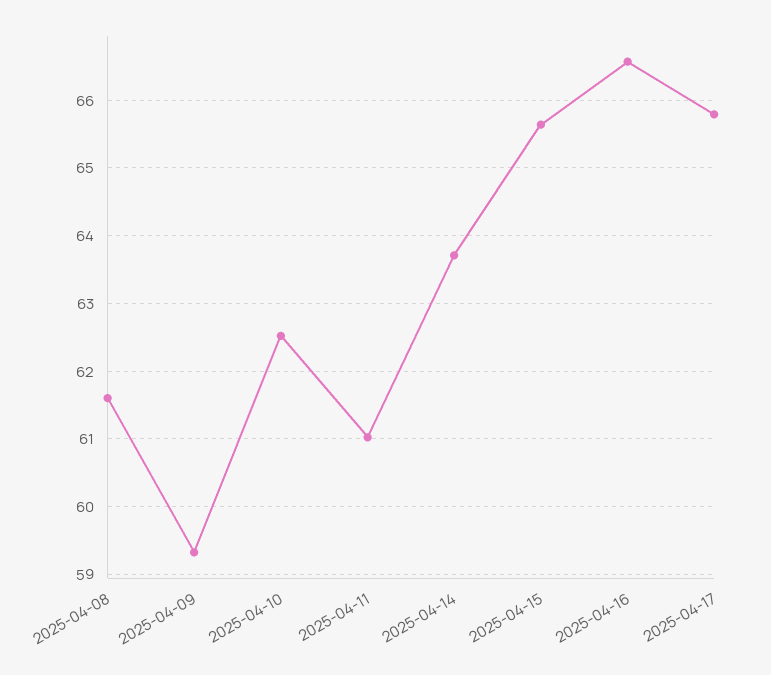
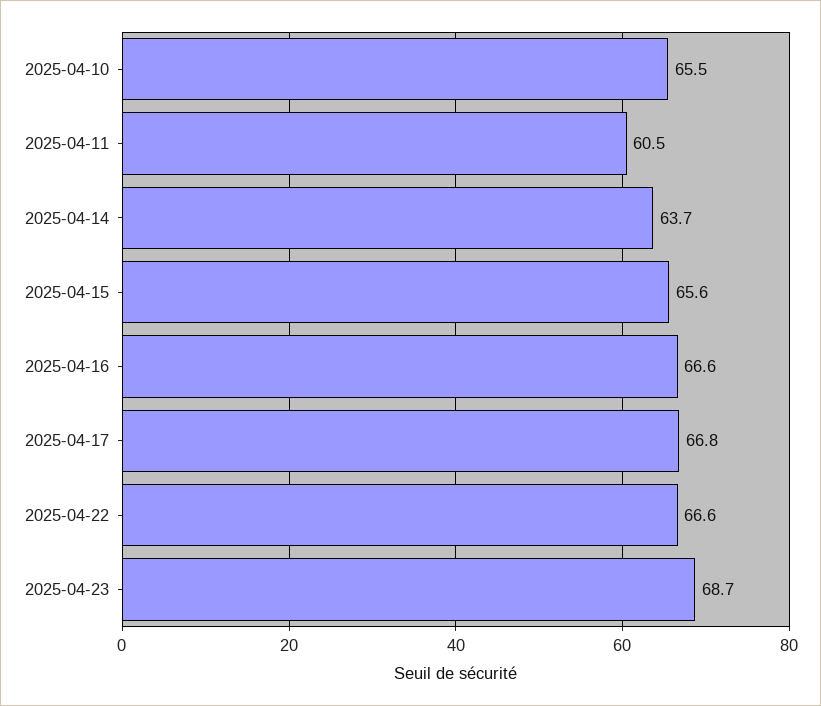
2025-04-08: 61.6 -> none
2025-04-09: 59.3 -> none
2025-04-10: 62.5 -> 65.5
2025-04-11: 61 -> 60.5
2025-04-17: 65.8 -> 66.8
2025-04-22: none -> 66.6
2025-04-23: none -> 68.7

